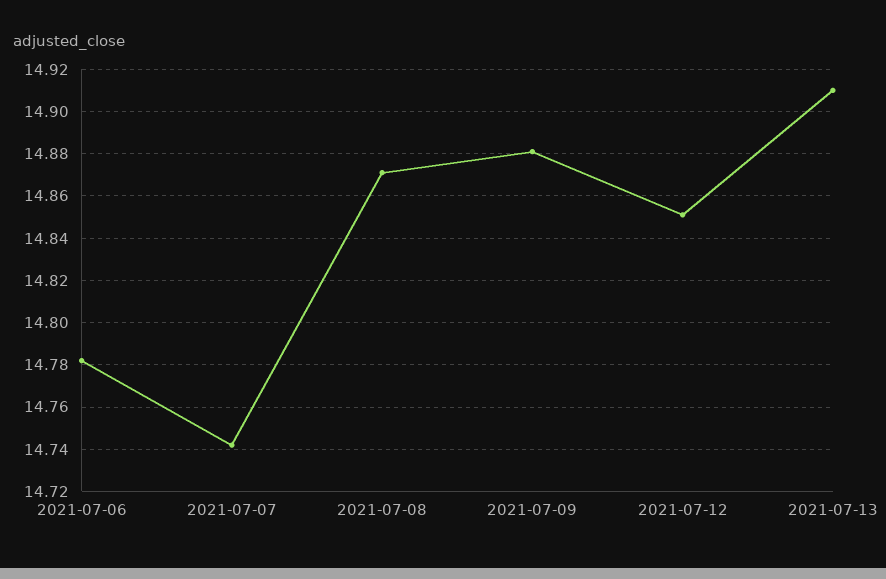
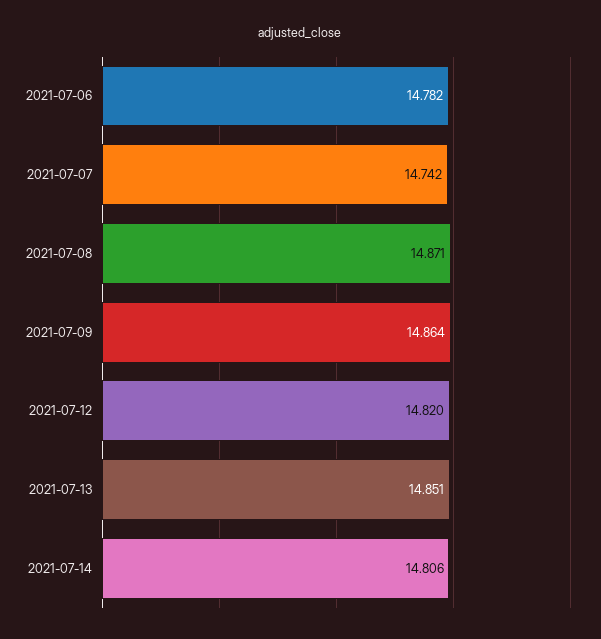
2021-07-09: 14.88 -> 14.864
2021-07-12: 14.85 -> 14.82
2021-07-13: 14.91 -> 14.851
2021-07-14: none -> 14.806

